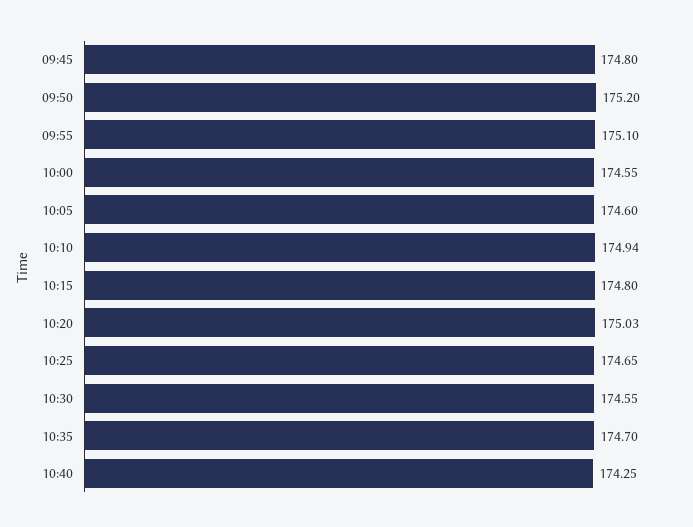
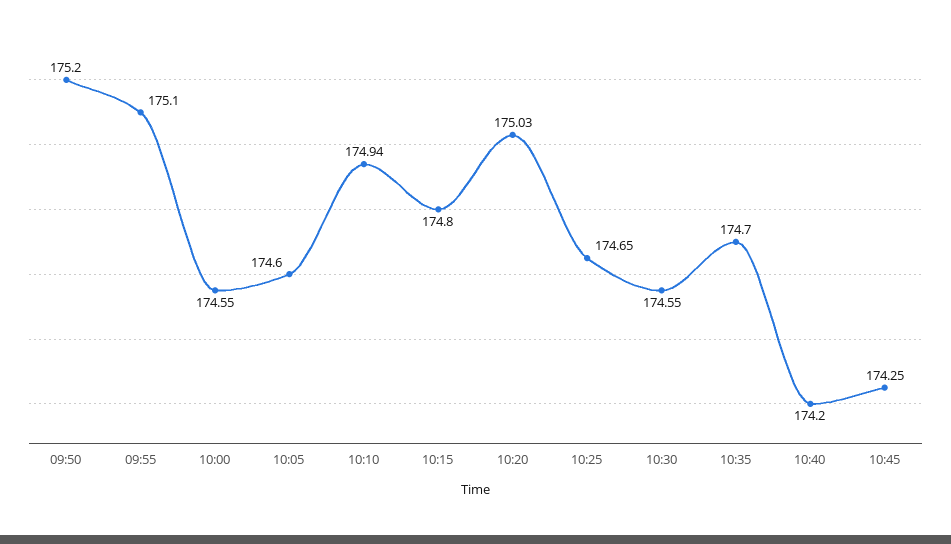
09:45: 174.8 -> none
10:40: 174.25 -> 174.2
10:45: none -> 174.25

